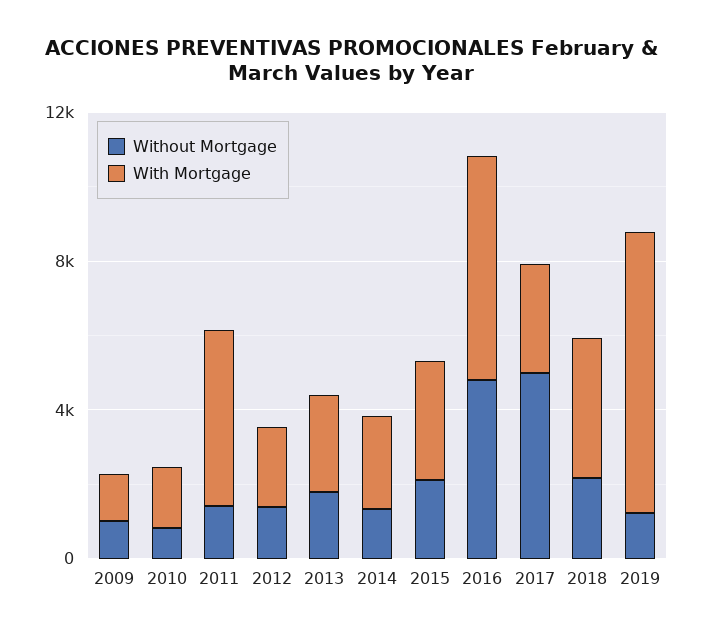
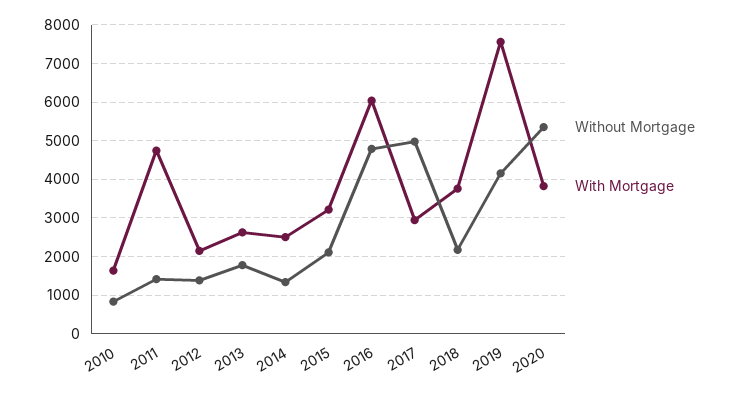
Without Mortgage, 2009: 1000 -> none
With Mortgage, 2009: 1000 -> none
Without Mortgage, 2019: 1000 -> 4200
Without Mortgage, 2020: none -> 5400
With Mortgage, 2020: none -> 3800

